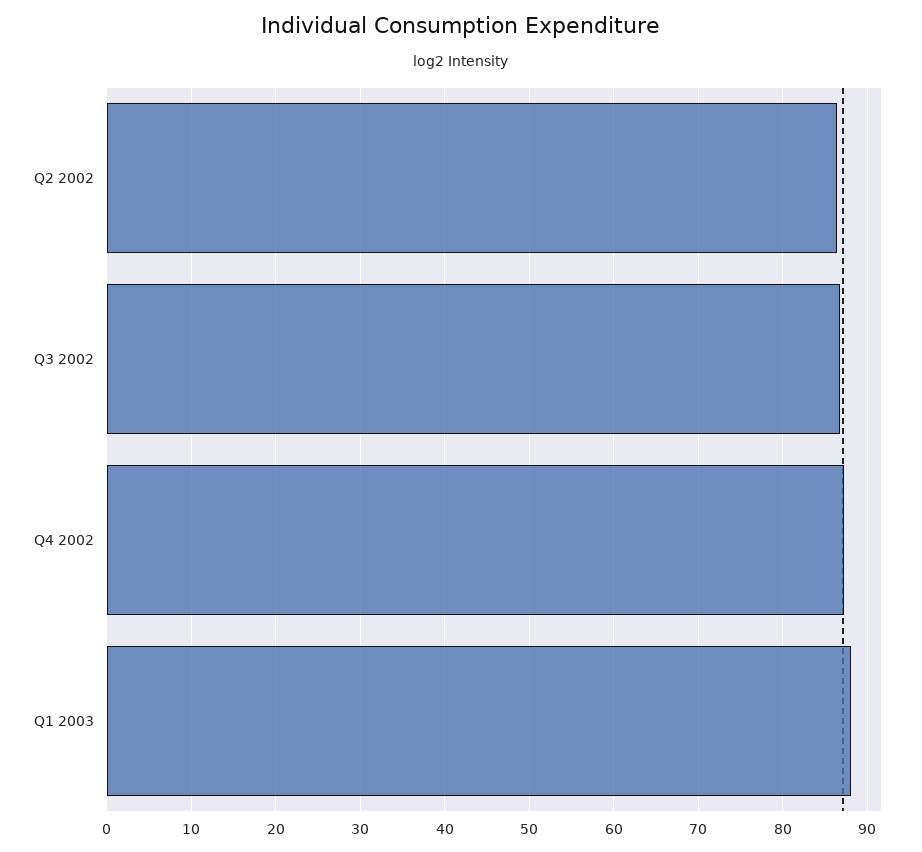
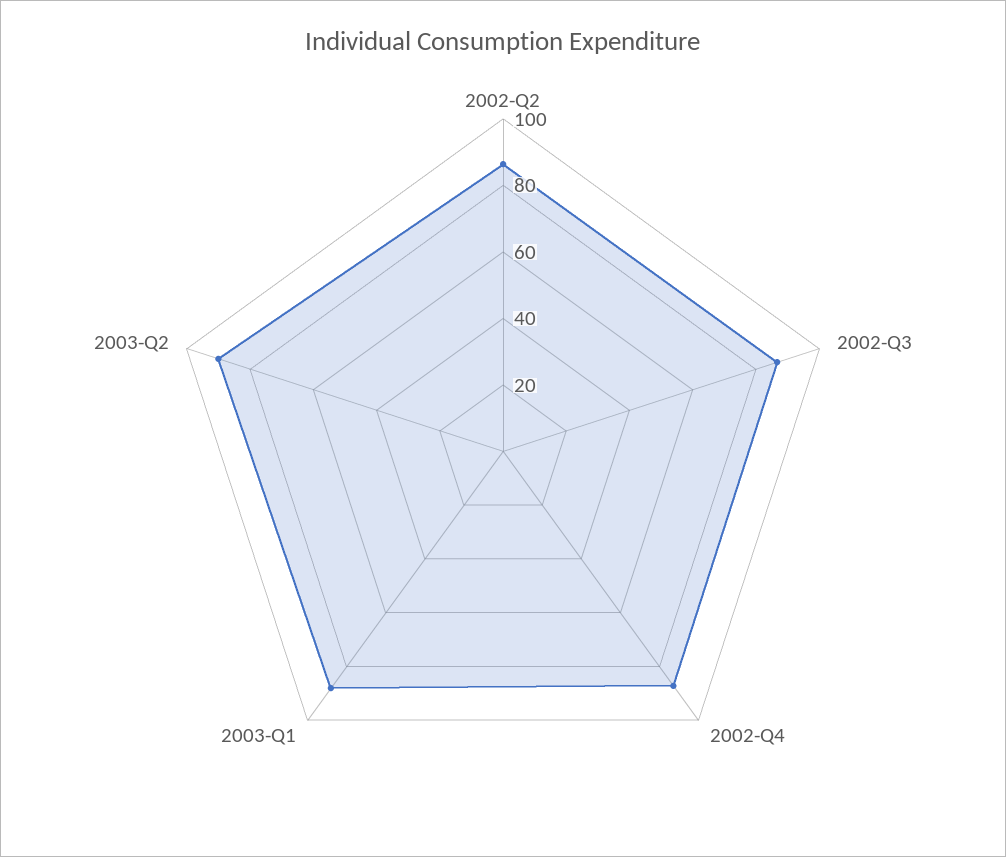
2003-Q2: none -> 90

